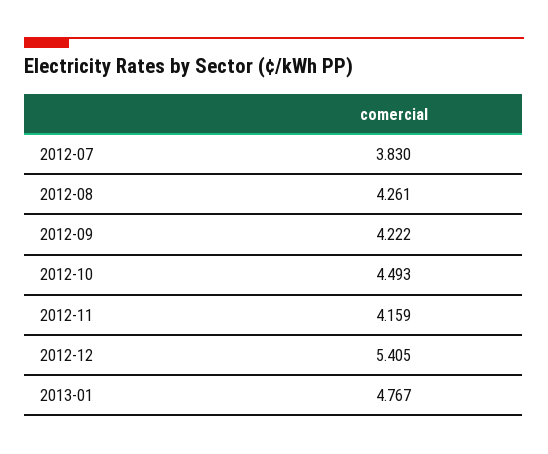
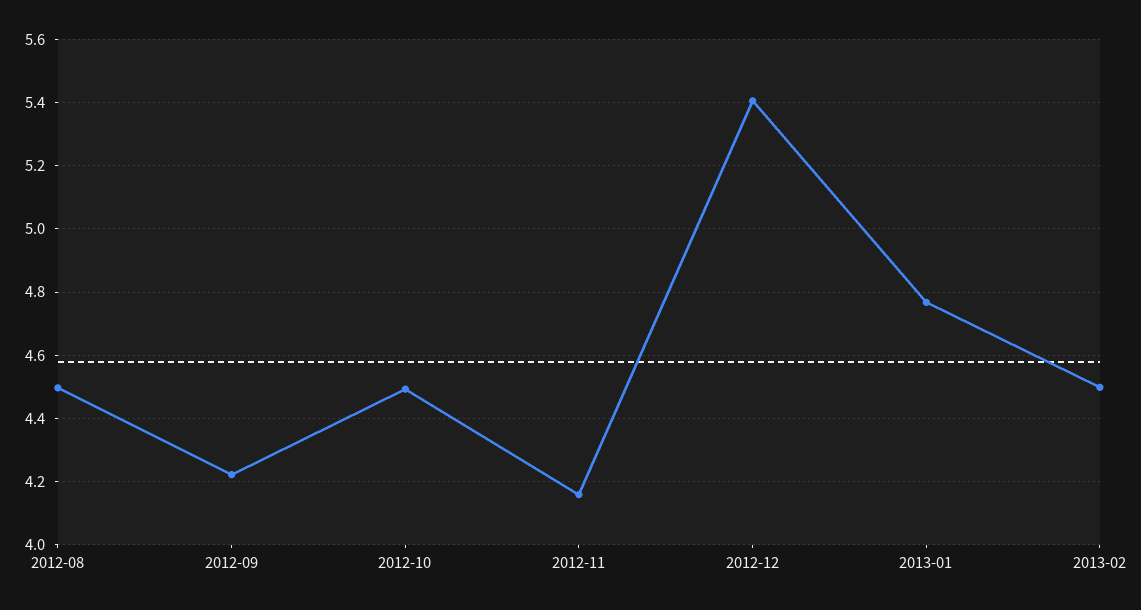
2012-07: 3.83 -> none
2012-08: 4.261 -> 4.5
2013-02: none -> 4.5

